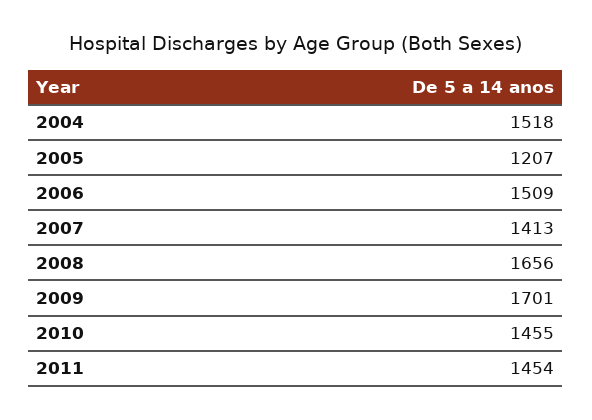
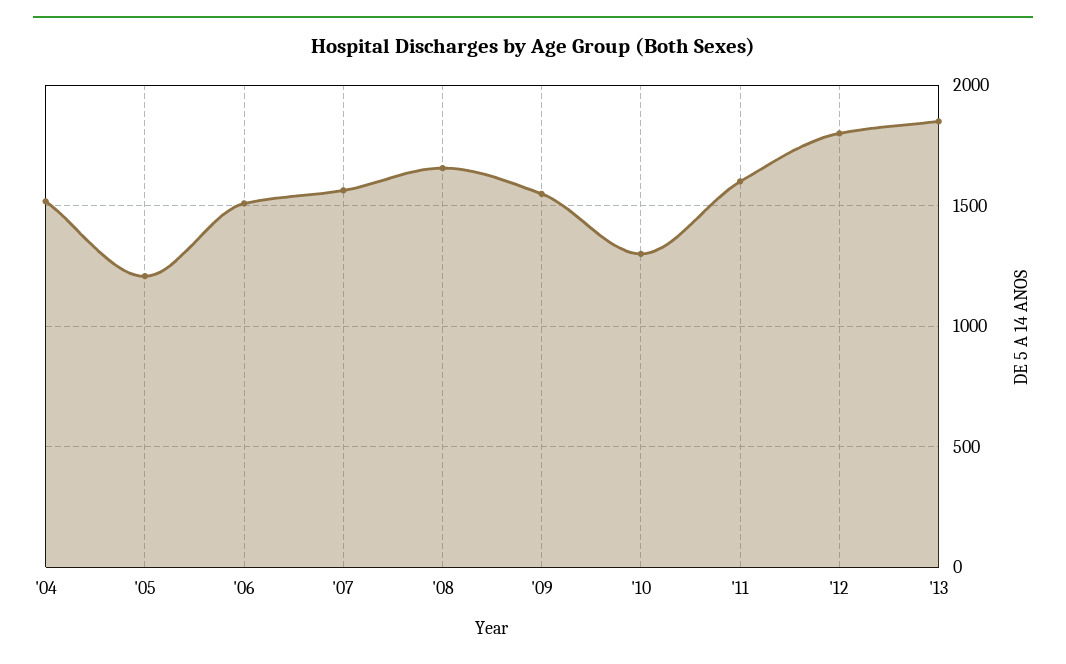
2007: 1413 -> 1550
2009: 1701 -> 1550
2010: 1455 -> 1300
2011: 1454 -> 1600
'12: none -> 1800
'13: none -> 1850

